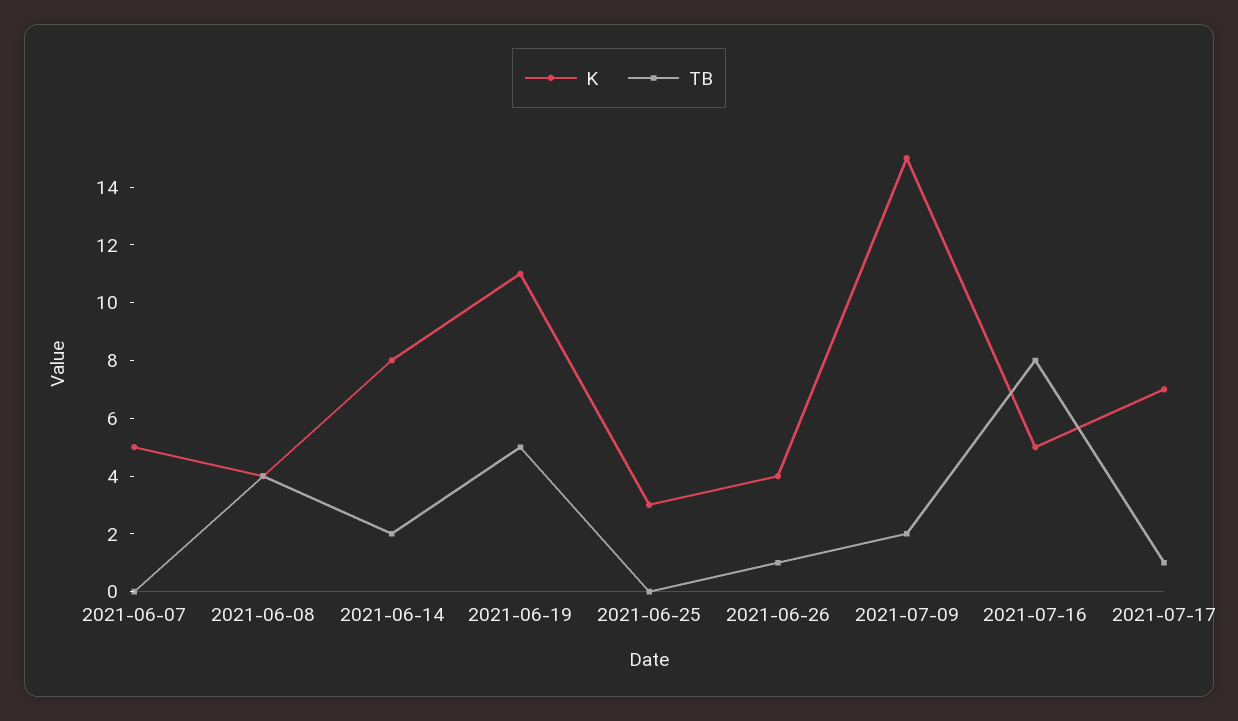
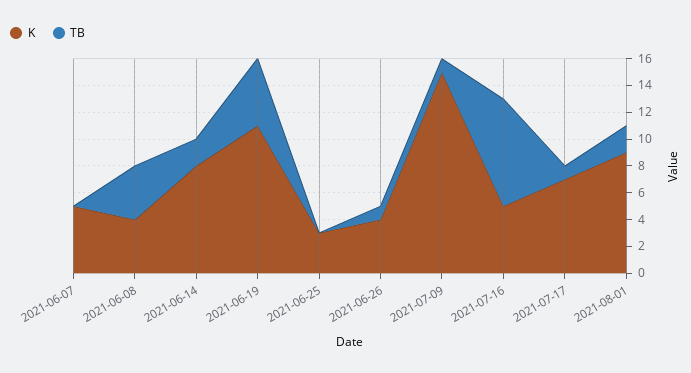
TB, 2021-07-09: 2 -> 1
K, 2021-08-01: none -> 9
TB, 2021-08-01: none -> 2

